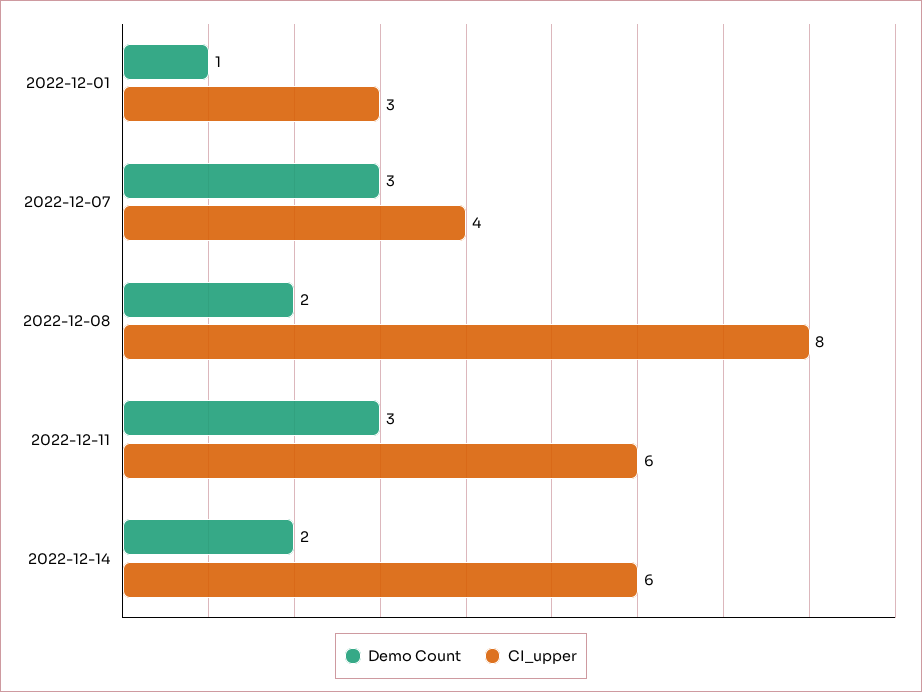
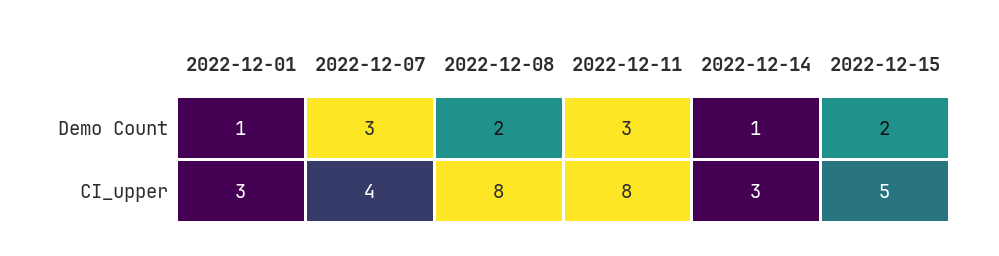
CI_upper, 2022-12-11: 6 -> 8
Demo Count, 2022-12-14: 2 -> 1
CI_upper, 2022-12-14: 6 -> 3
Demo Count, 2022-12-15: none -> 2
CI_upper, 2022-12-15: none -> 5

